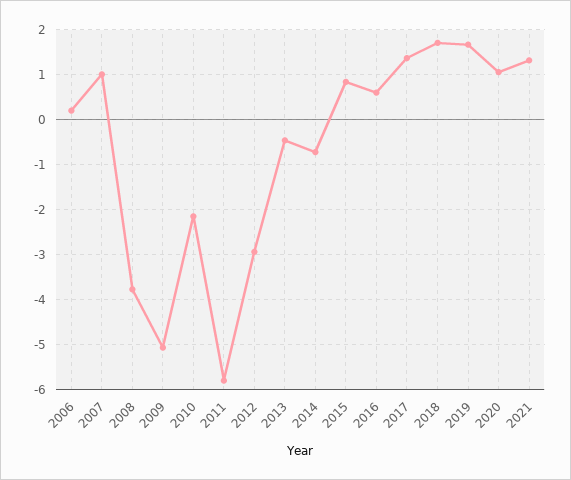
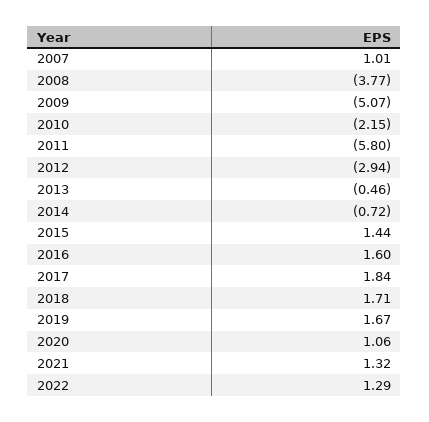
2006: 0.2 -> none
2015: 0.8 -> 1.44
2016: 0.6 -> 1.6
2017: 1.4 -> 1.84
2022: none -> 1.29

